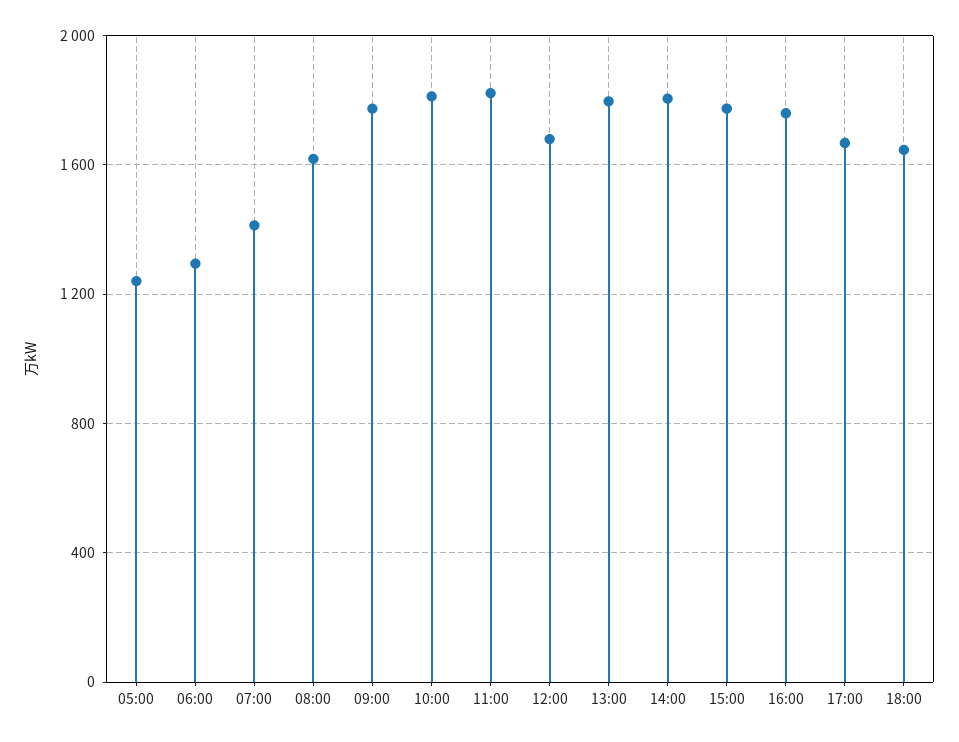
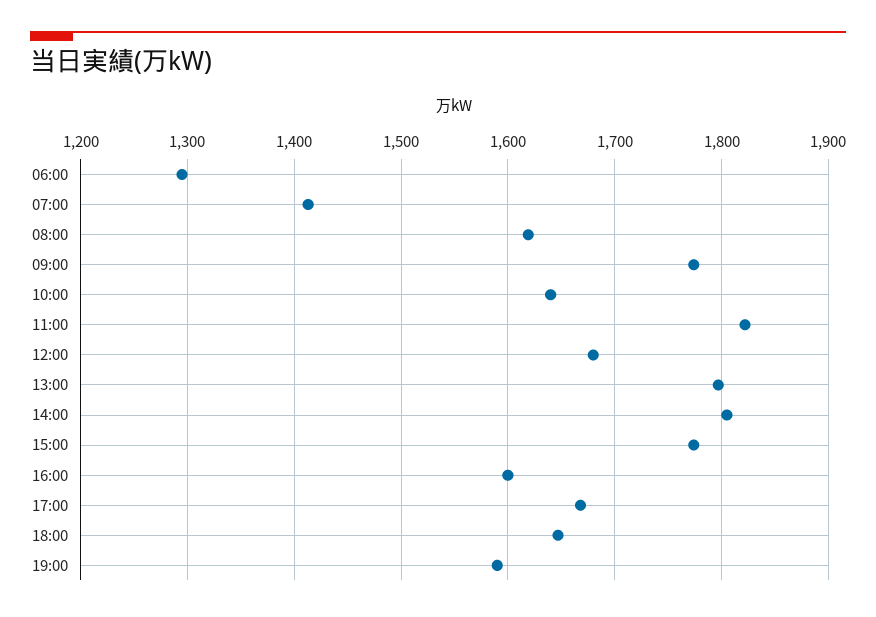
05:00: 1250 -> none
10:00: 1800 -> 1640
16:00: 1750 -> 1600
19:00: none -> 1590

